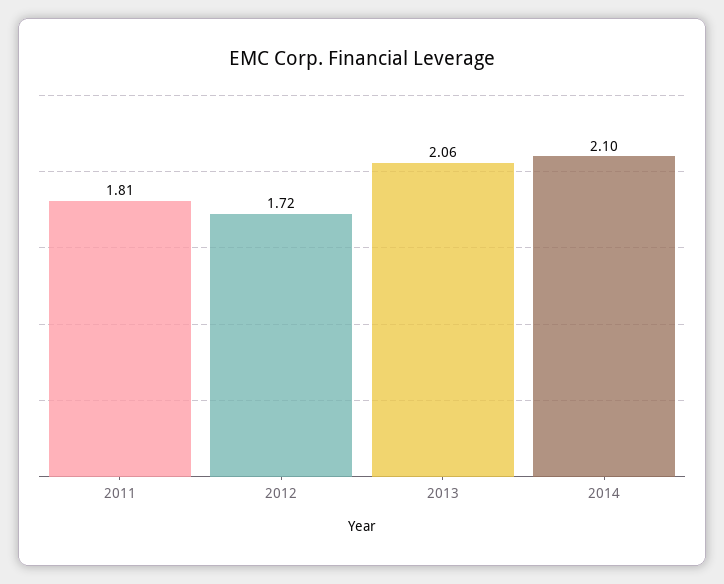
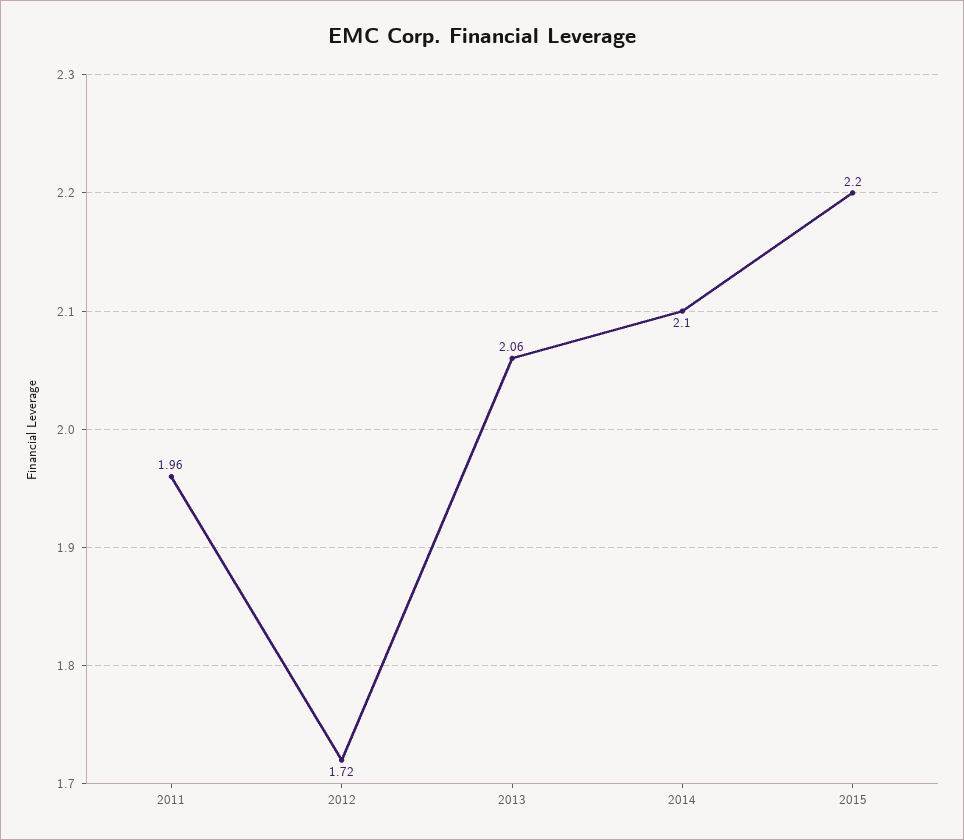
2011: 1.81 -> 1.96
2015: none -> 2.2

